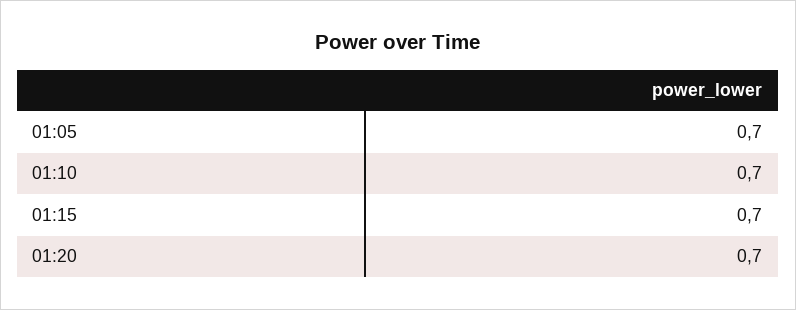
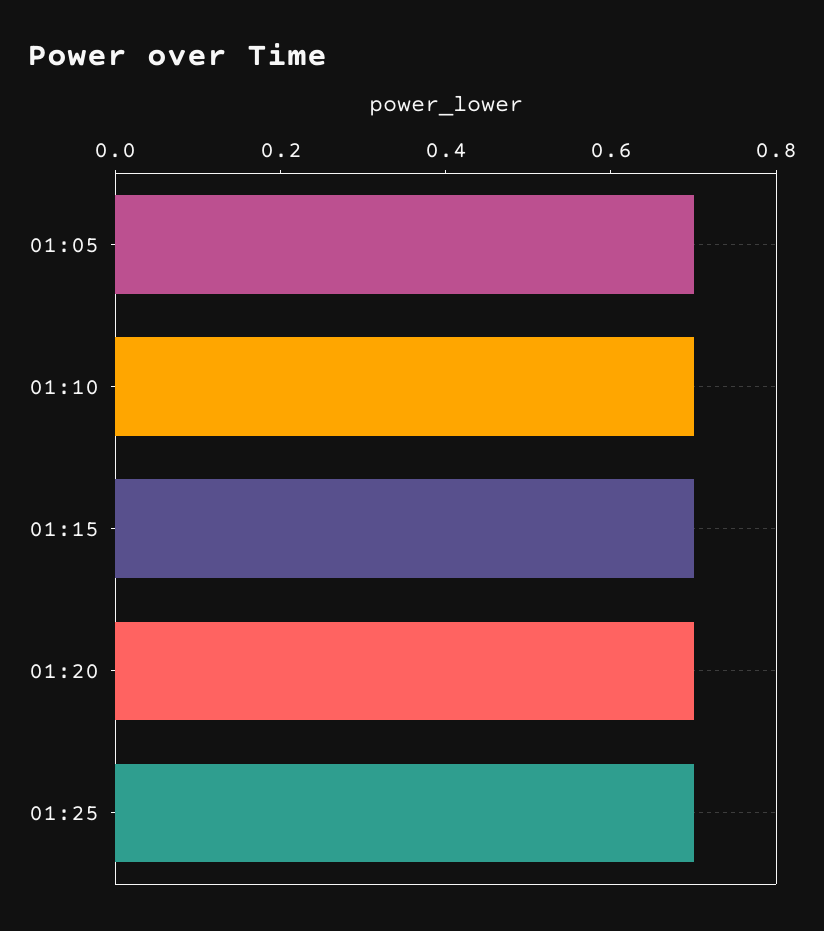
01:25: none -> 0.7

